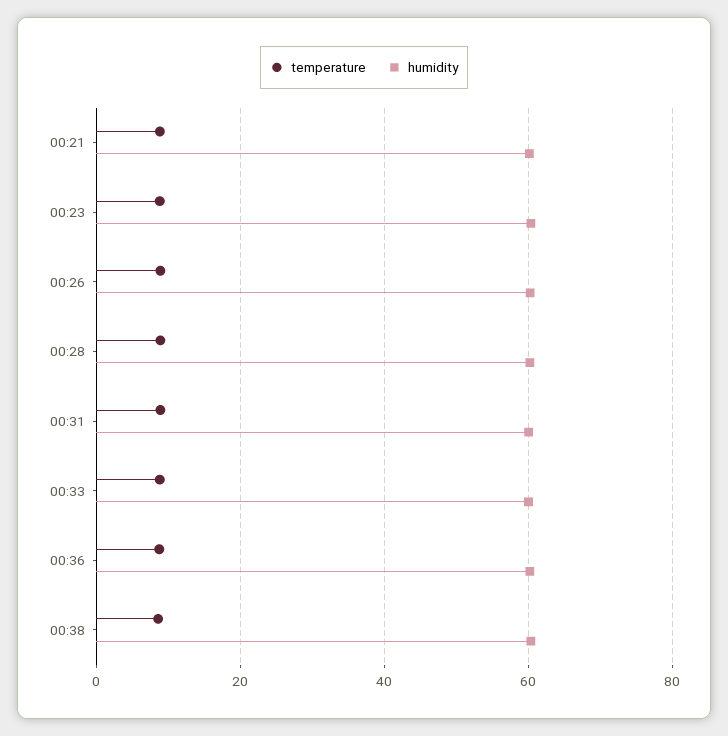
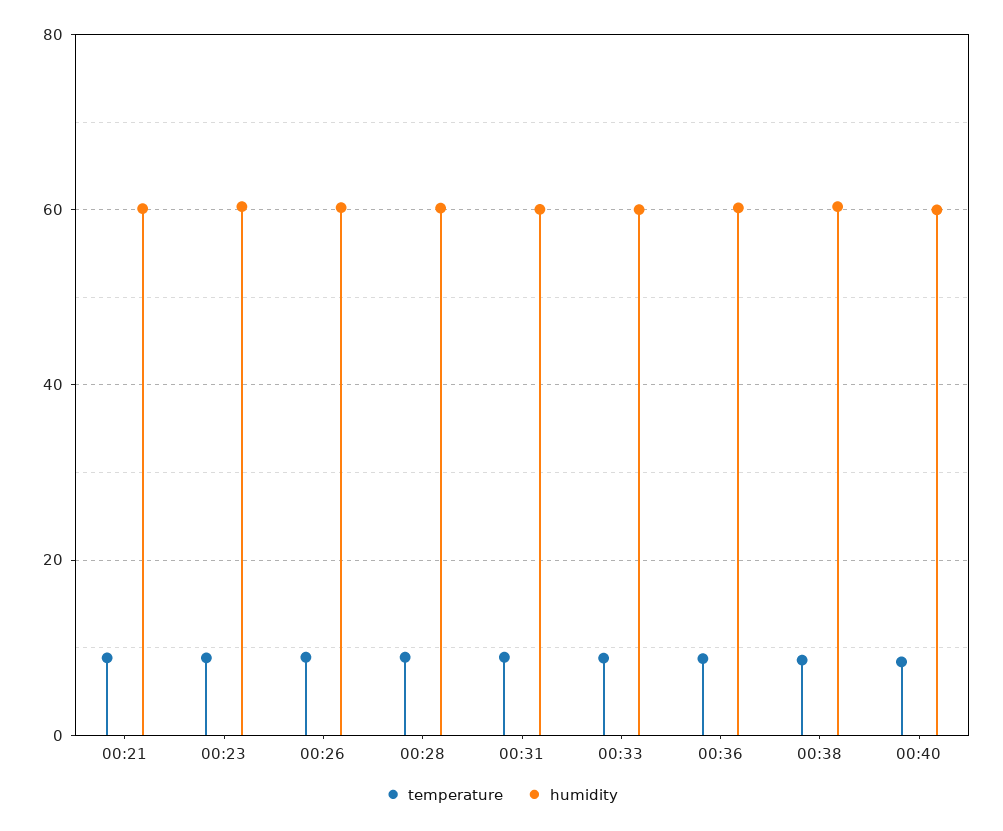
temperature, 00:40: none -> 8
humidity, 00:40: none -> 60

